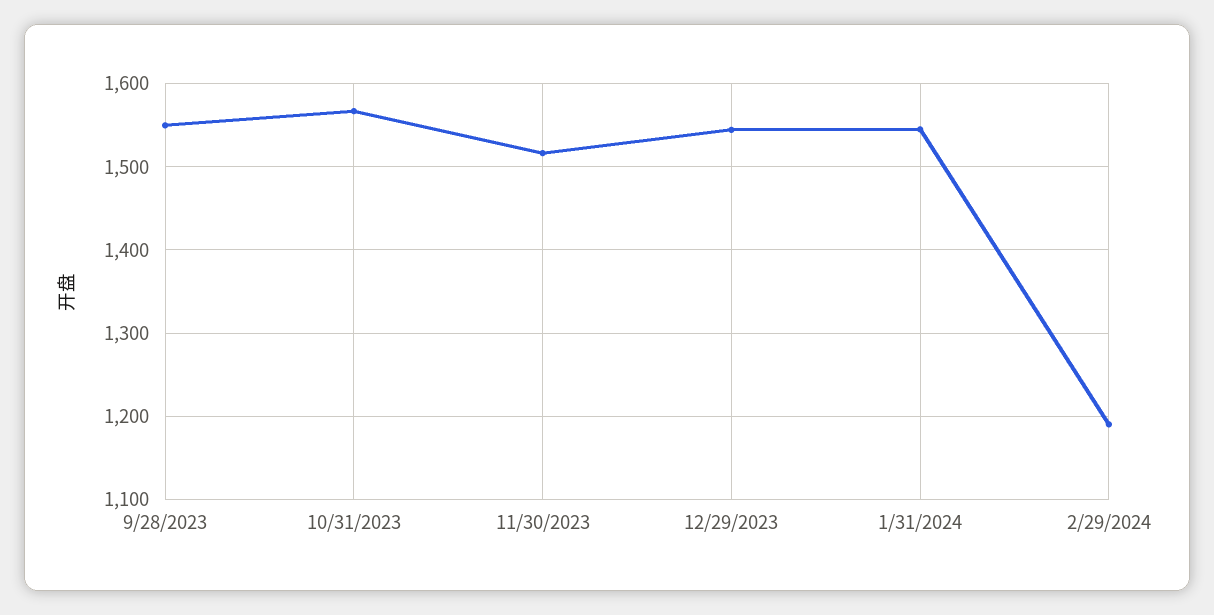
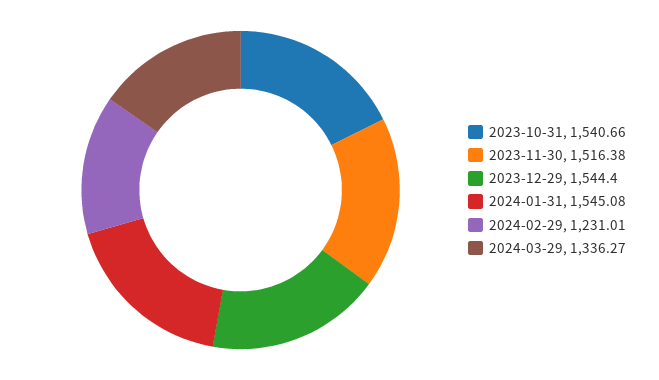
9/28/2023: 1550 -> none
10/31/2023: 1570 -> 1540.66
2/29/2024: 1190 -> 1231.01
2024-03-29: none -> 1336.27

